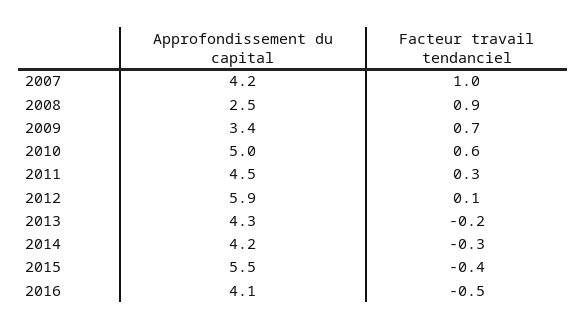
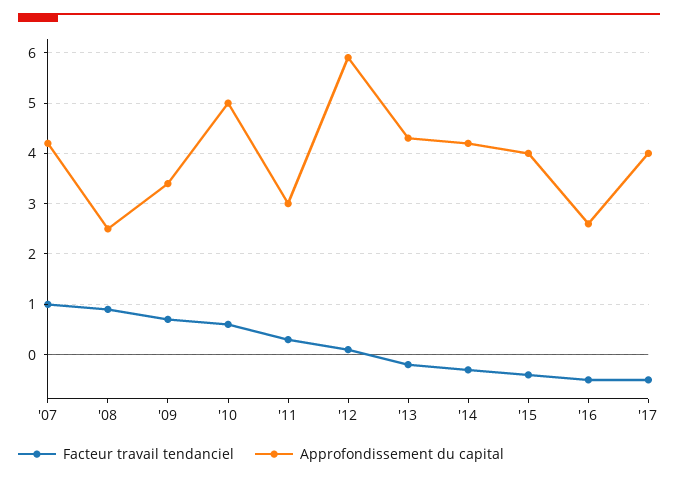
Approfondissement du capital, 2011: 4.5 -> 3
Approfondissement du capital, 2015: 5.5 -> 4
Approfondissement du capital, 2016: 4.1 -> 2.5
Facteur travail tendanciel, '17: none -> -0.5
Approfondissement du capital, '17: none -> 4

